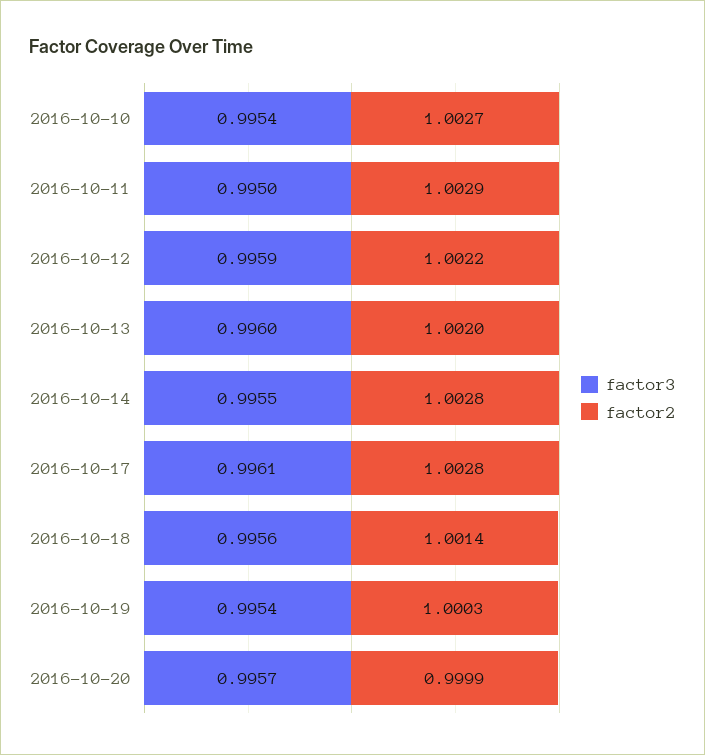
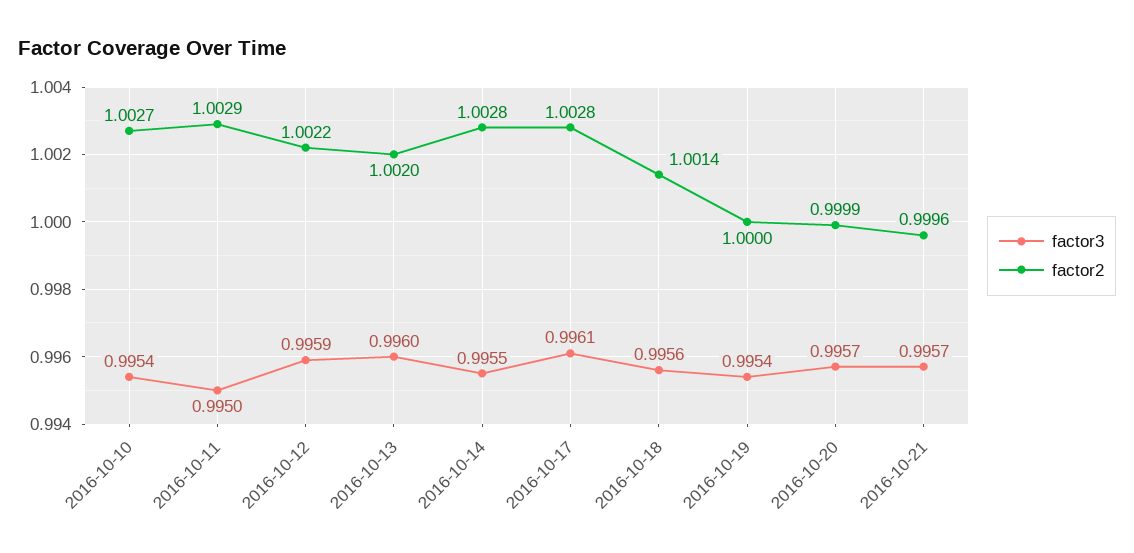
factor2, 2016-10-19: 1.0003 -> 1
factor3, 2016-10-21: none -> 0.9957
factor2, 2016-10-21: none -> 0.9996

